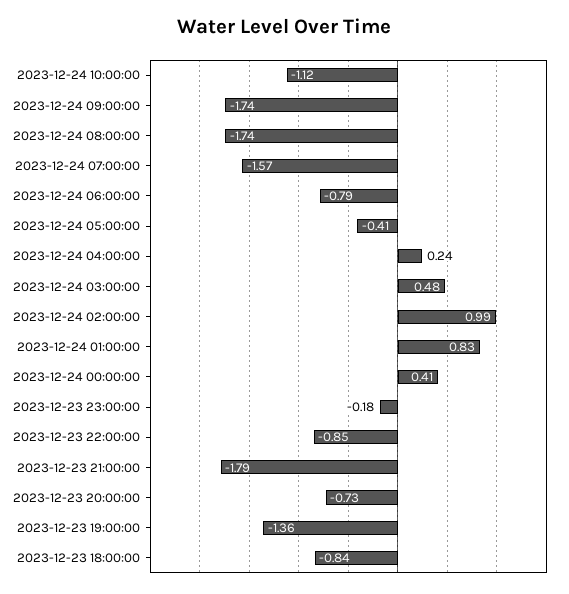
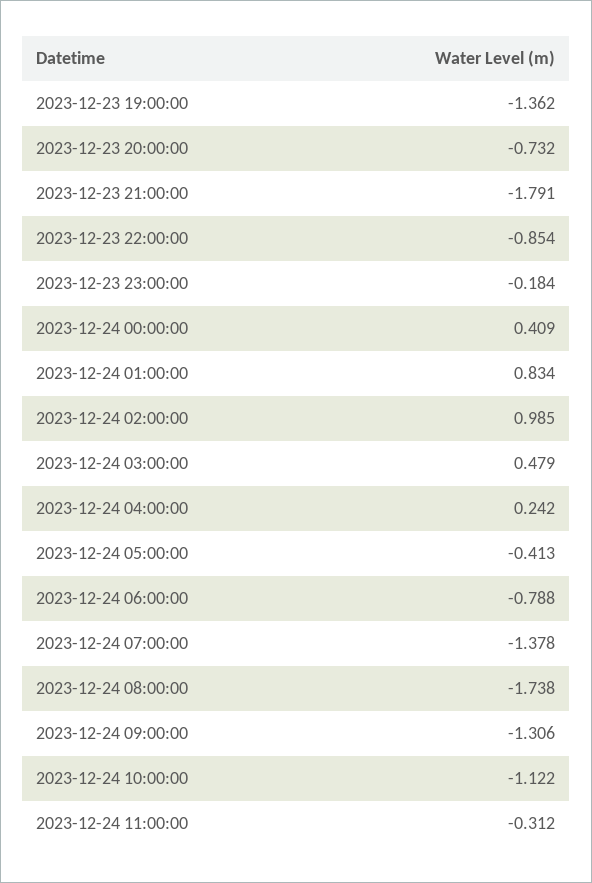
2023-12-24 09:00:00: -1.74 -> -1.306
2023-12-24 07:00:00: -1.57 -> -1.378
2023-12-23 18:00:00: -0.84 -> none
2023-12-24 11:00:00: none -> -0.312

